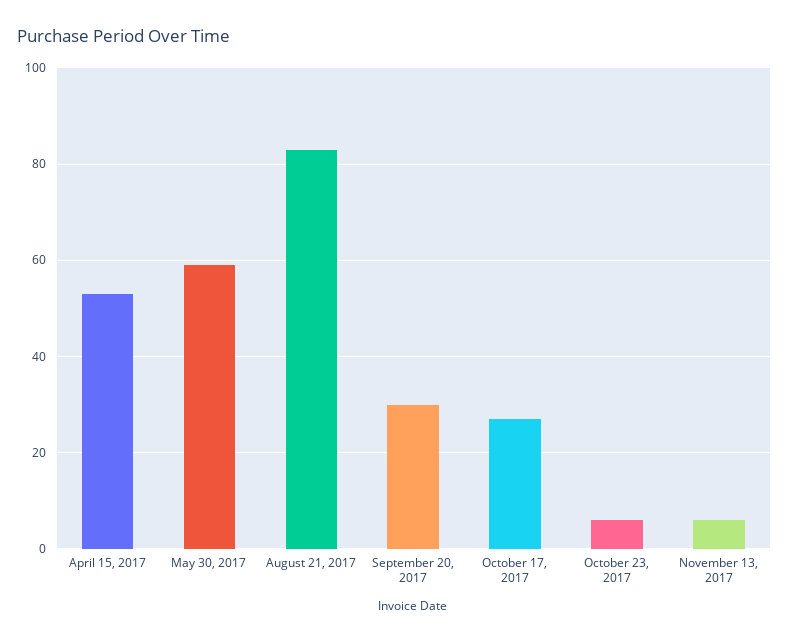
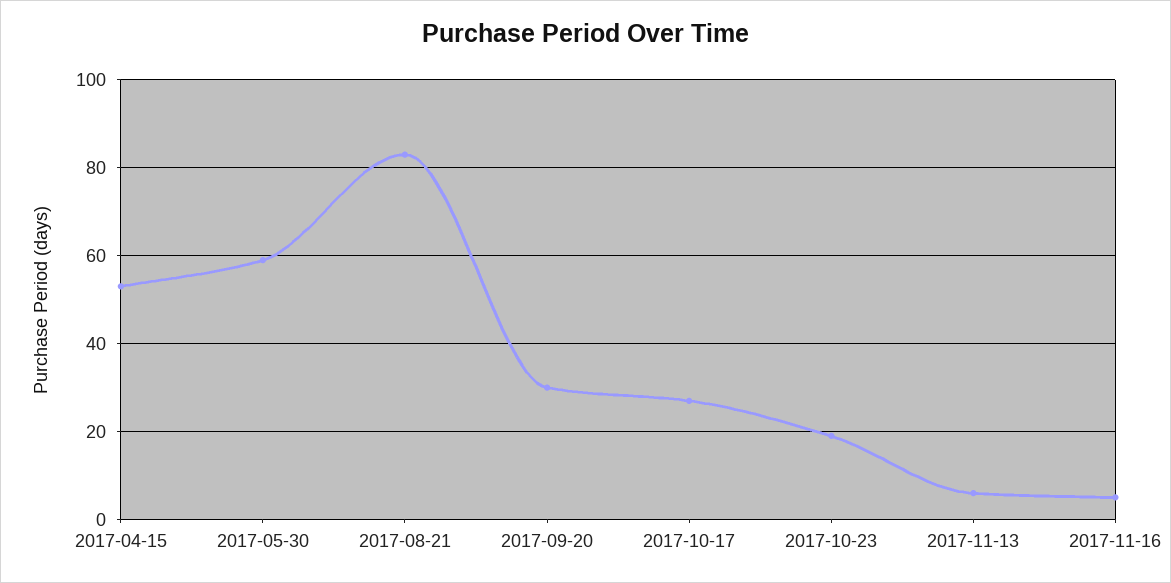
October 23, 2017: 5 -> 20
2017-11-16: none -> 5

